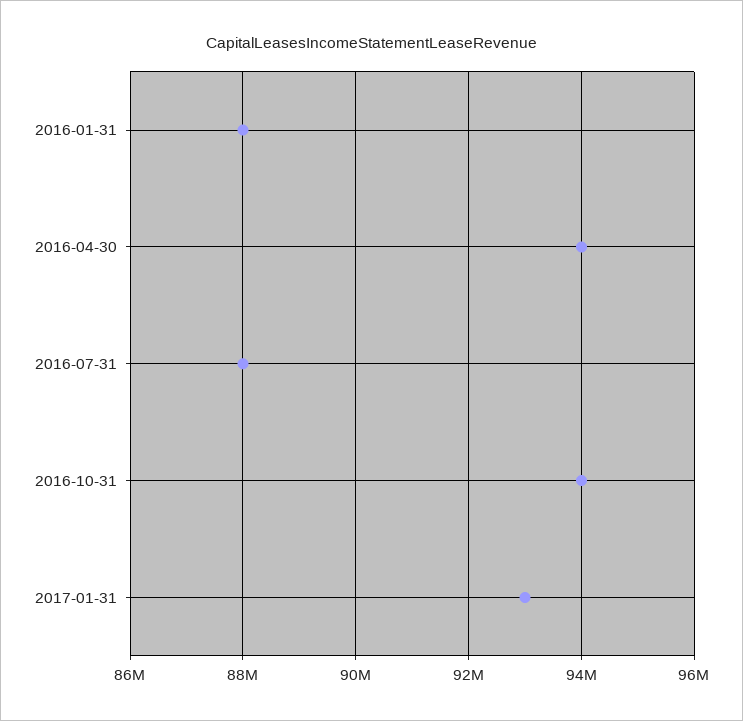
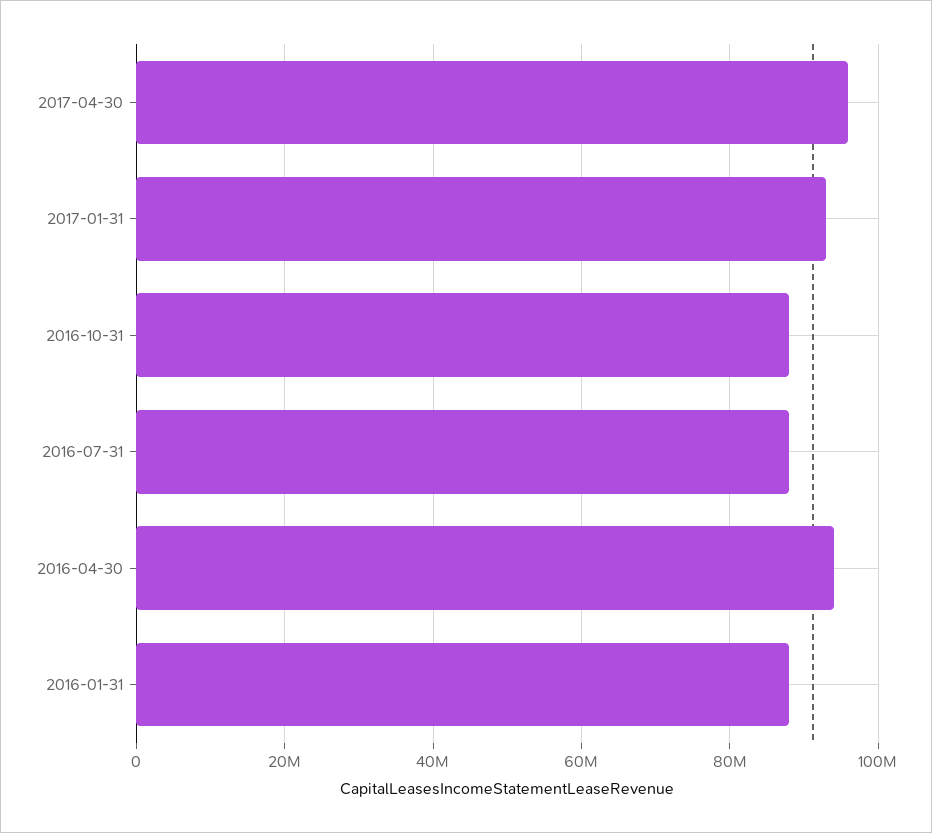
2016-10-31: 94000000 -> 88000000
2017-04-30: none -> 96000000

